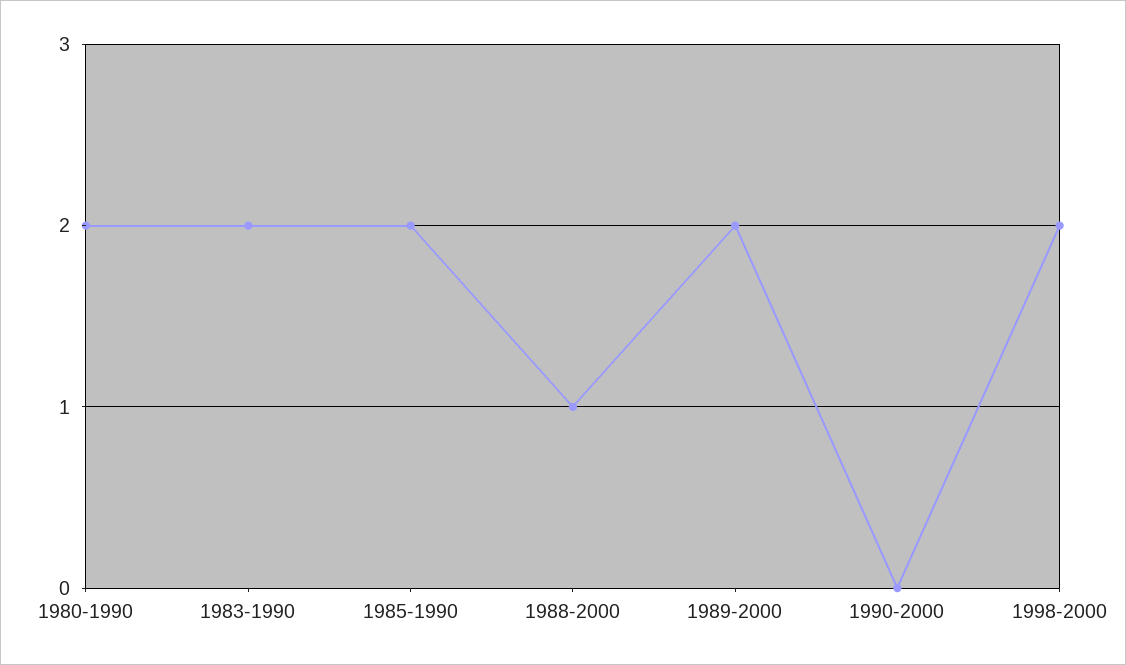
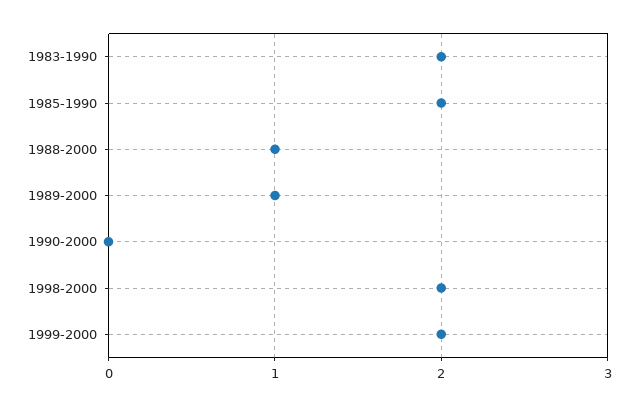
1980-1990: 2 -> none
1989-2000: 2 -> 1
1999-2000: none -> 2

